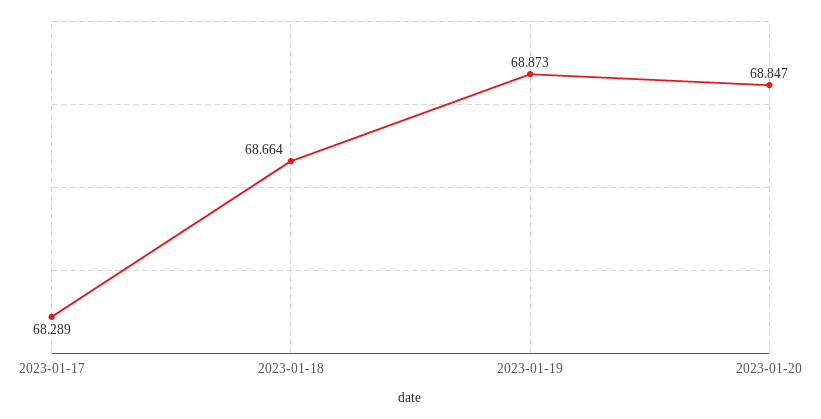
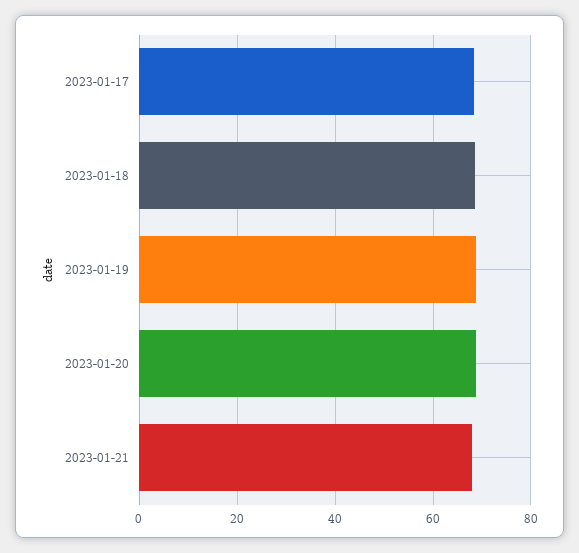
2023-01-21: none -> 68

